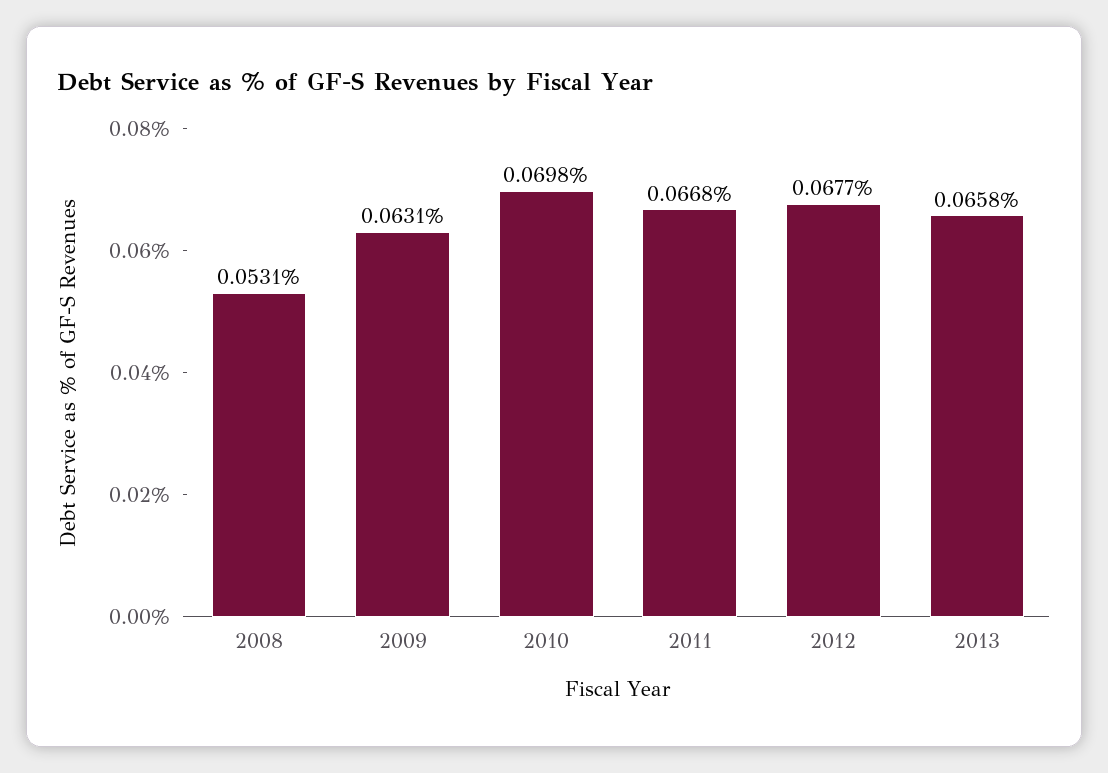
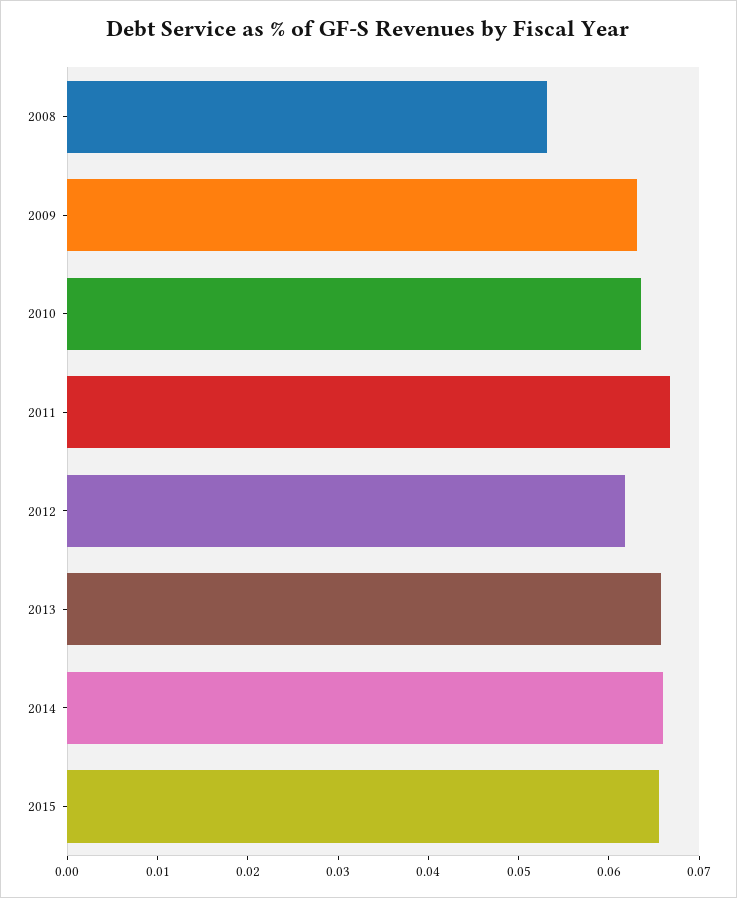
2010: 0.0698 -> 0.064
2012: 0.0677 -> 0.062
2014: none -> 0.066
2015: none -> 0.066

